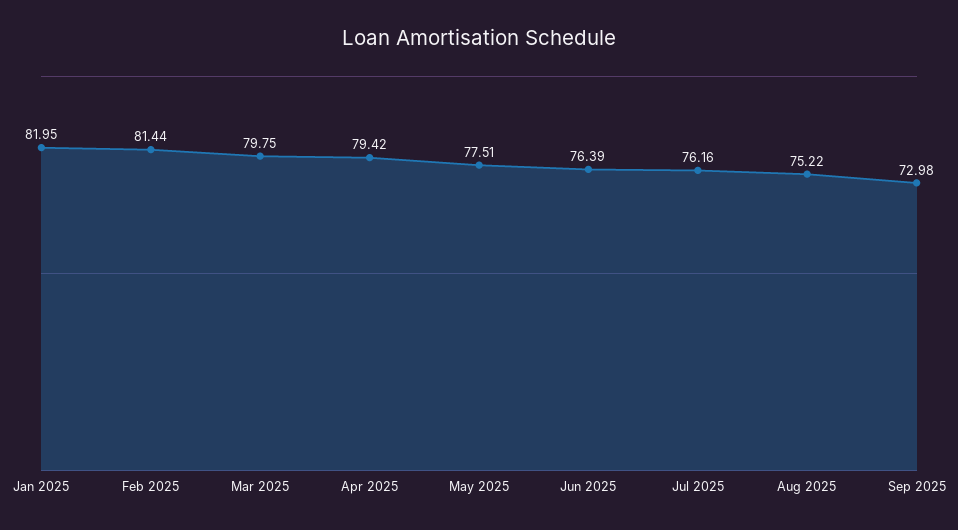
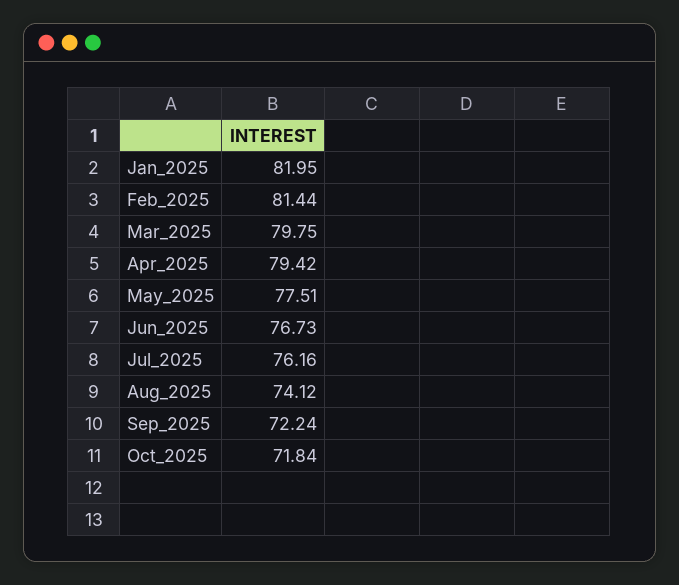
Jun 2025: 76.39 -> 76.73
Aug 2025: 75.22 -> 74.12
Sep 2025: 72.98 -> 72.24
Oct_2025: none -> 71.84

